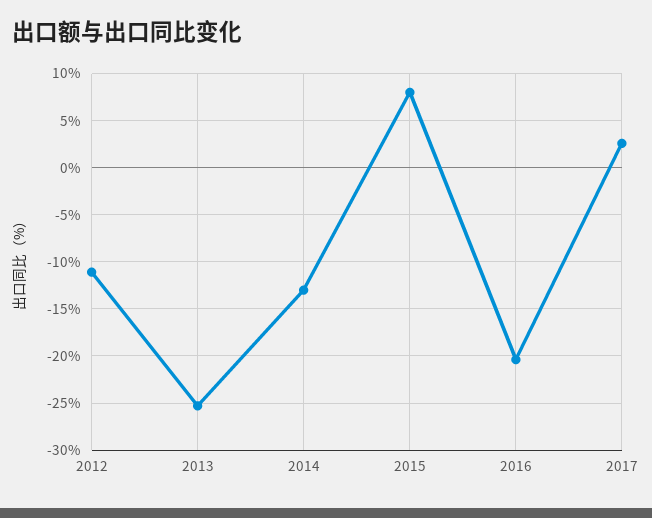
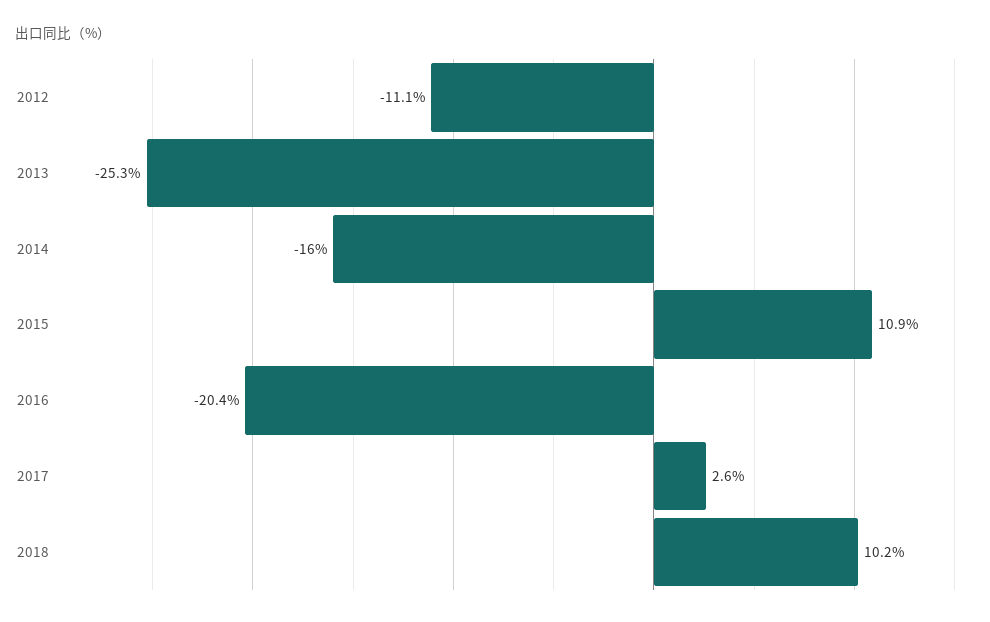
2014: -13 -> -16
2015: 8 -> 10.9
2018: none -> 10.2

